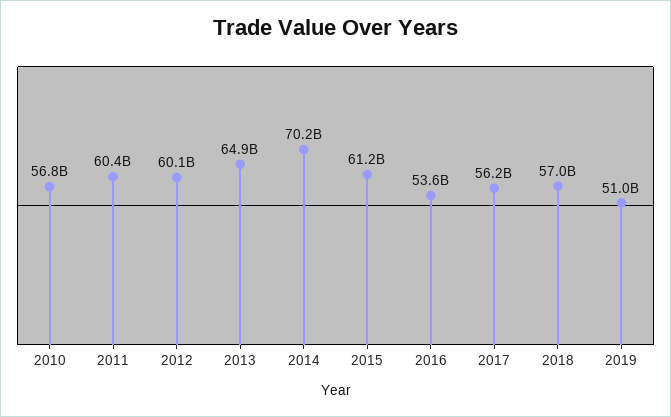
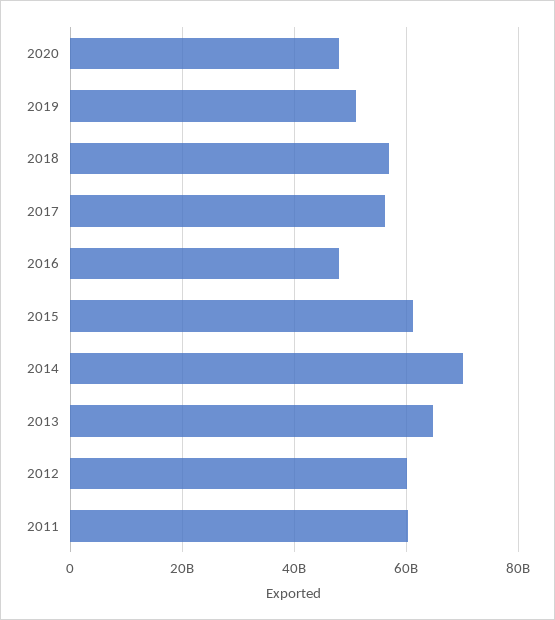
2010: 56800000000 -> none
2016: 53600000000 -> 48000000000
2020: none -> 48000000000

